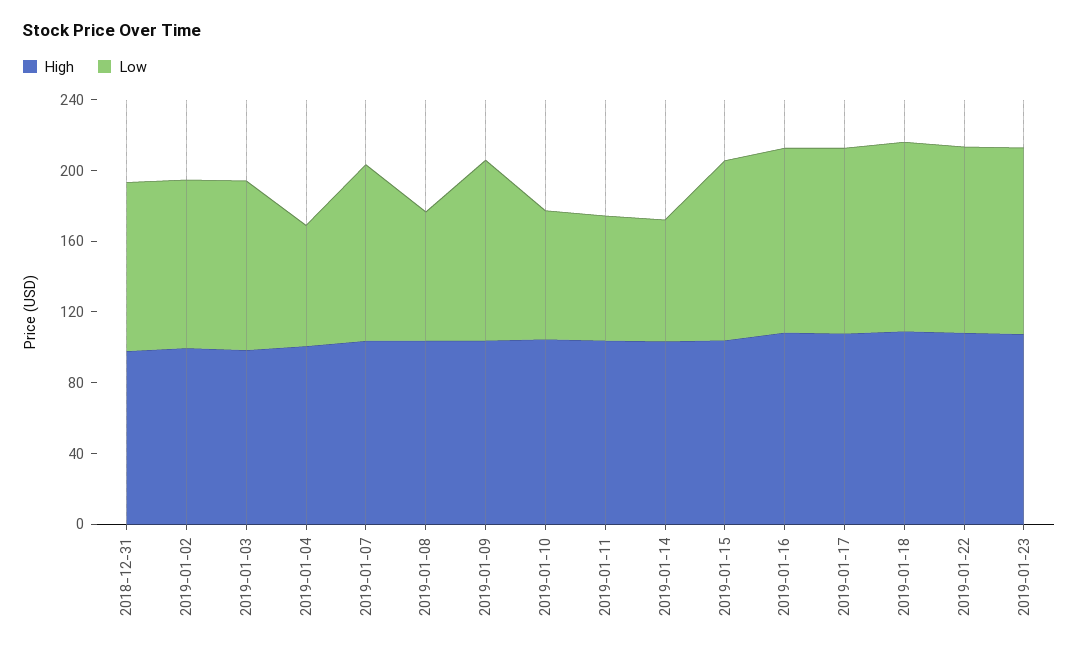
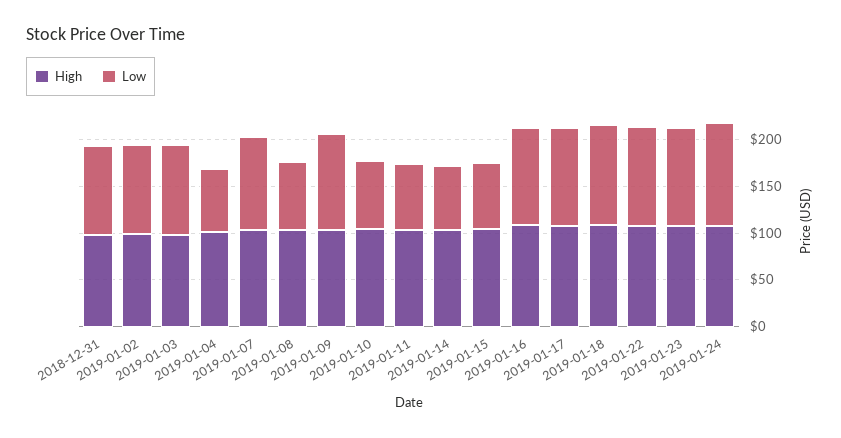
Low, 2019-01-15: 100 -> 70
High, 2019-01-24: none -> 110
Low, 2019-01-24: none -> 110

